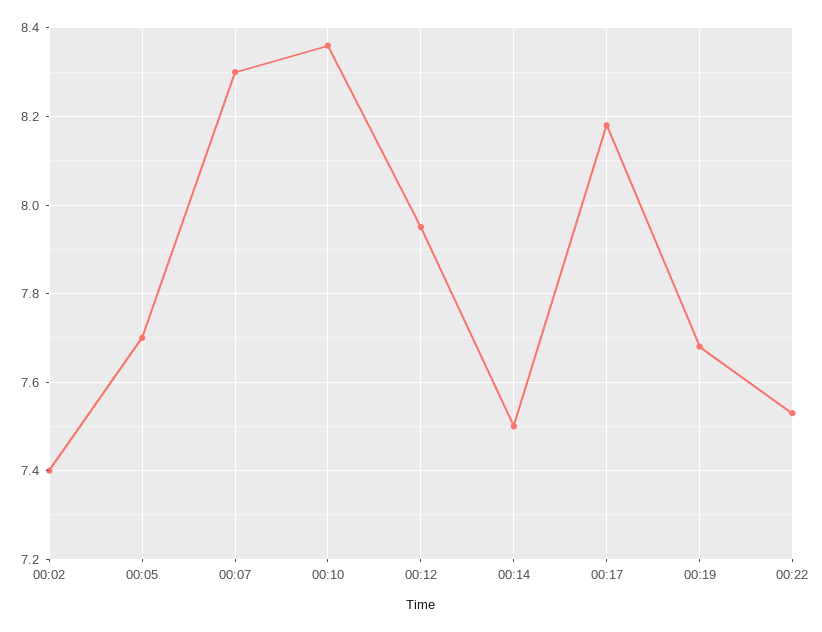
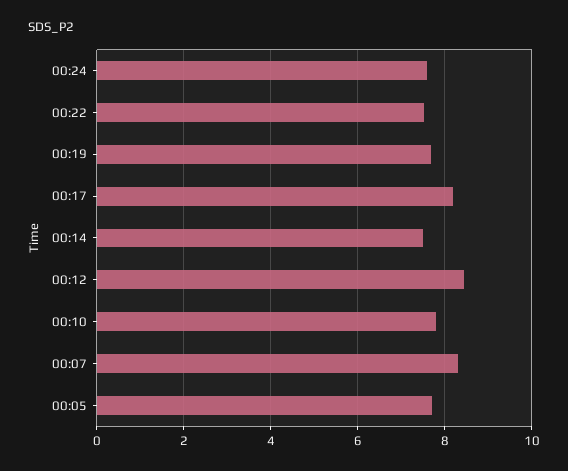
00:02: 7.4 -> none
00:10: 8.35 -> 7.8
00:12: 7.95 -> 8.4
00:24: none -> 7.6

